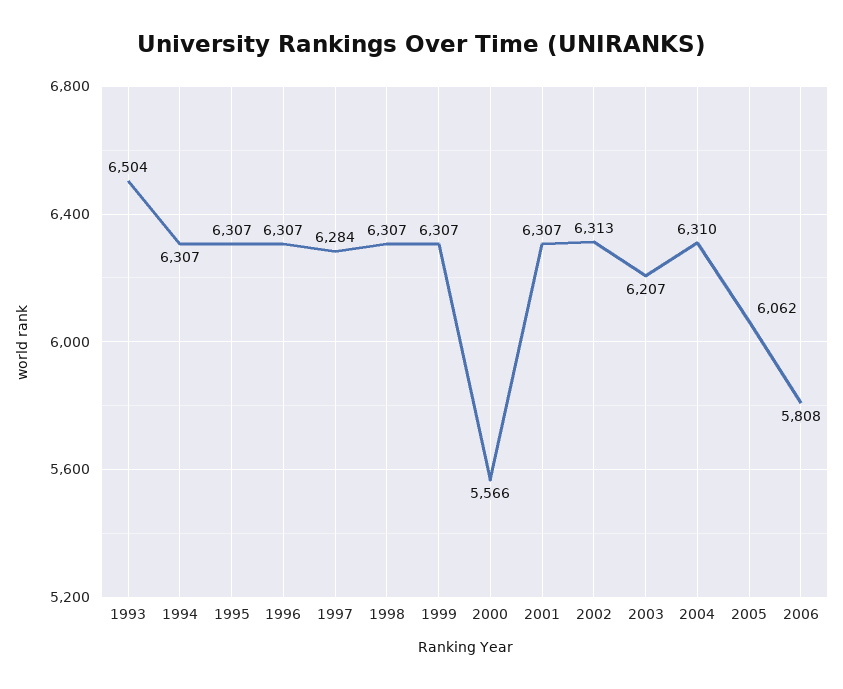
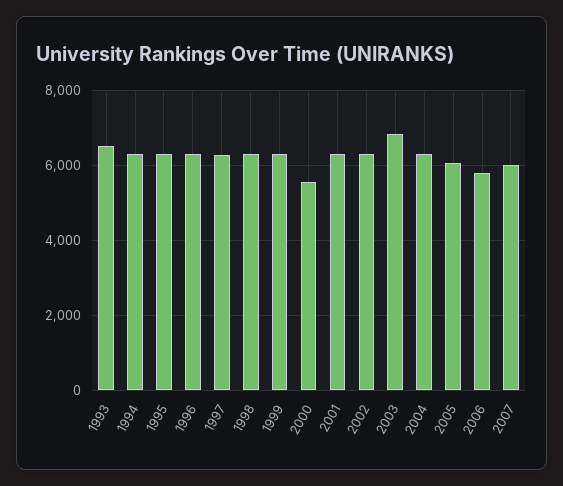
2003: 6207 -> 6800
2007: none -> 6000

